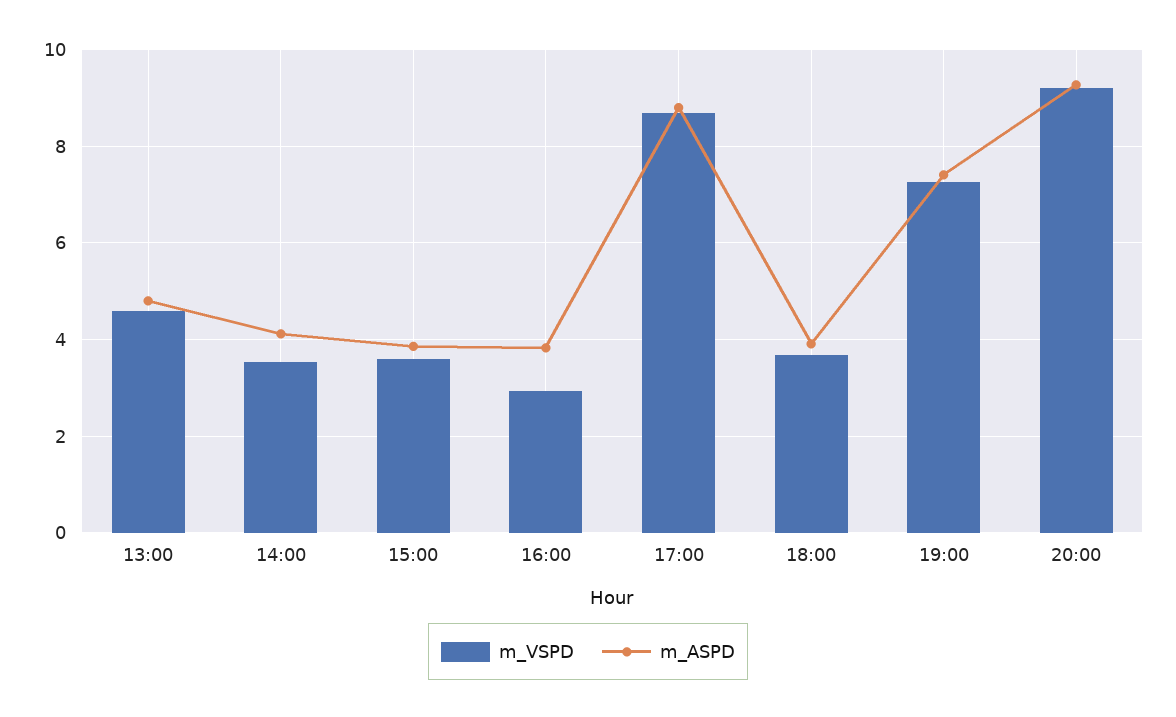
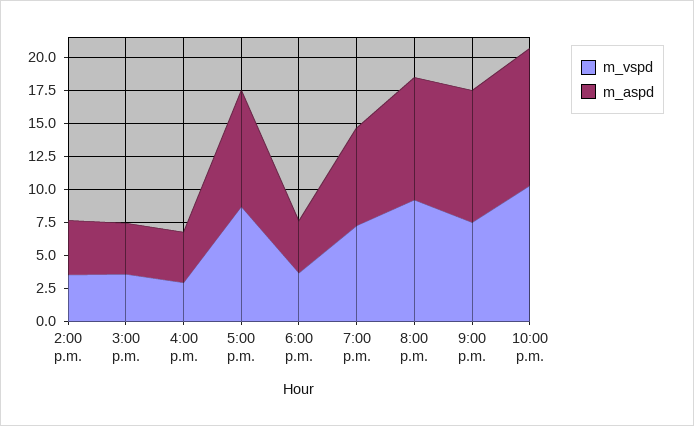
m_VSPD, 13:00: 4.6 -> none
m_ASPD, 13:00: 4.8 -> none
m_VSPD, 9:00 p.m.: none -> 7.5
m_ASPD, 9:00 p.m.: none -> 10
m_VSPD, 10:00 p.m.: none -> 10
m_ASPD, 10:00 p.m.: none -> 10

